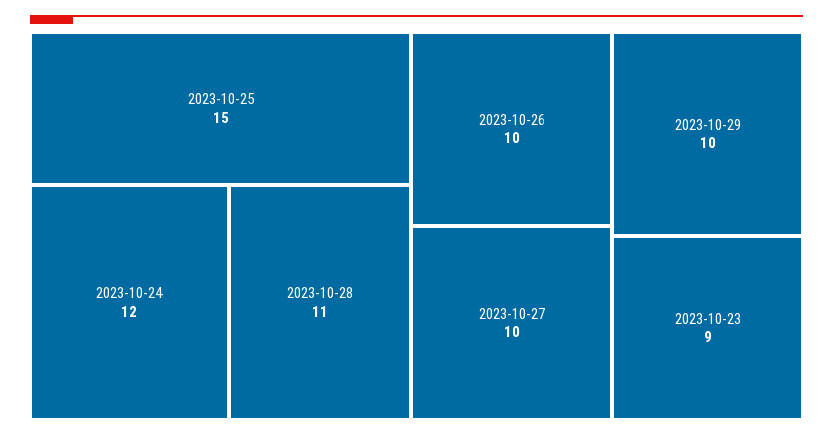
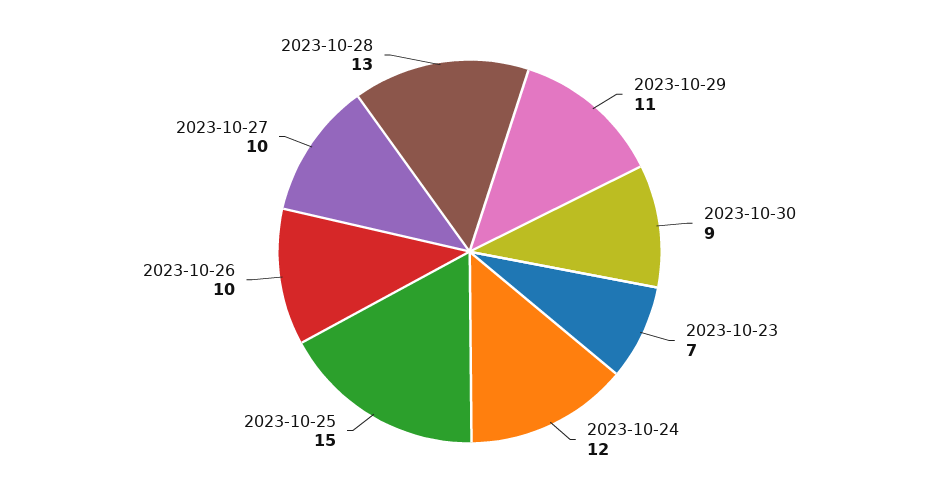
2023-10-28: 11 -> 13
2023-10-29: 10 -> 11
2023-10-23: 9 -> 7
2023-10-30: none -> 9

